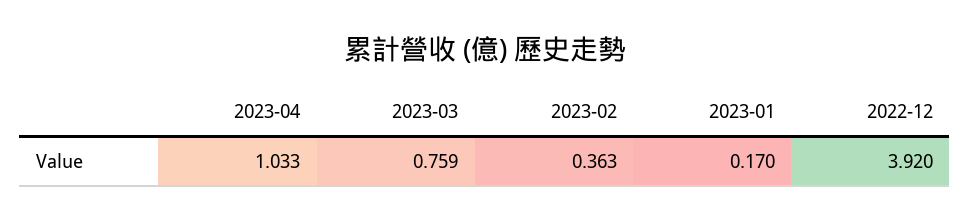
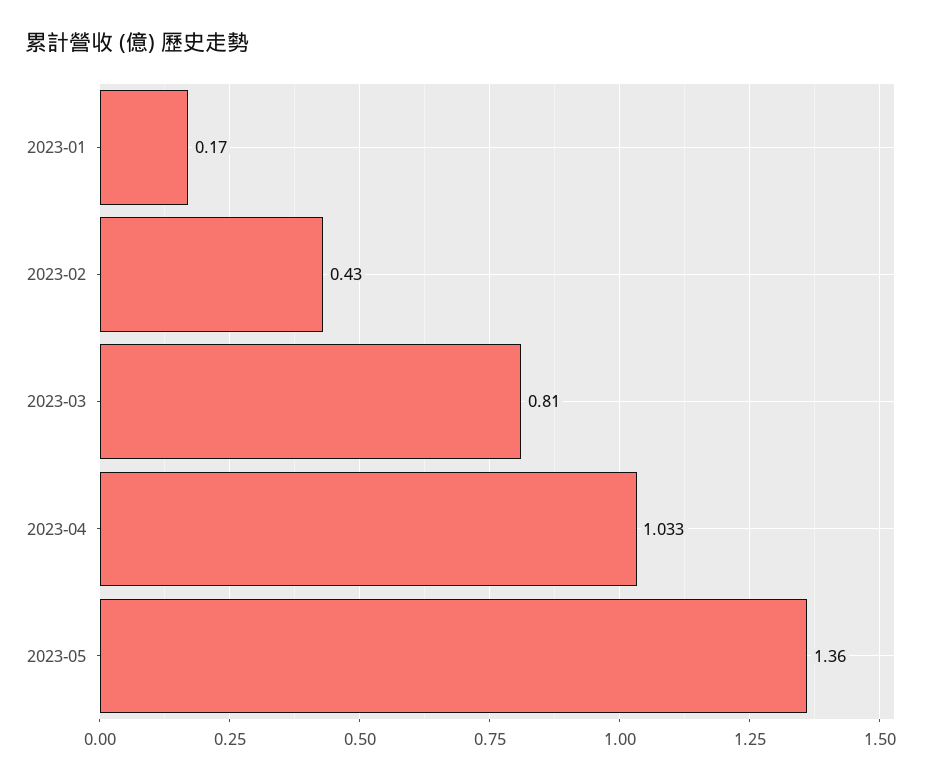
2023-03: 0.759 -> 0.81
2023-02: 0.363 -> 0.43
2022-12: 3.92 -> none
2023-05: none -> 1.36

